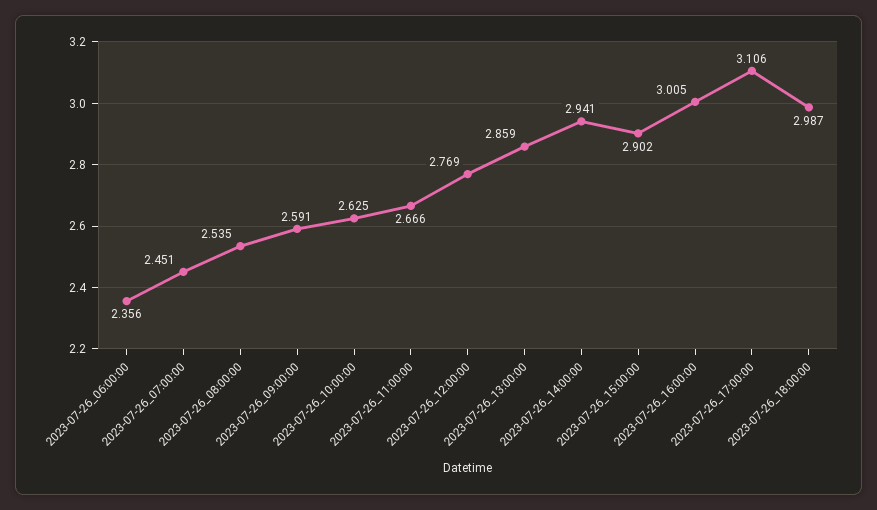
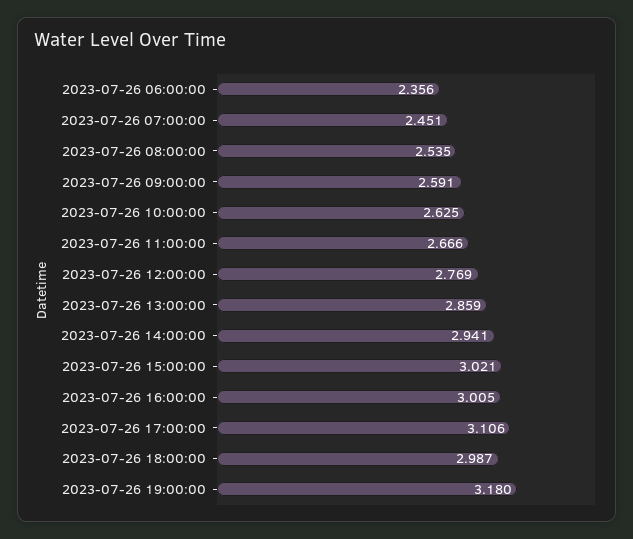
2023-07-26_15:00:00: 2.902 -> 3.021
2023-07-26 19:00:00: none -> 3.18

